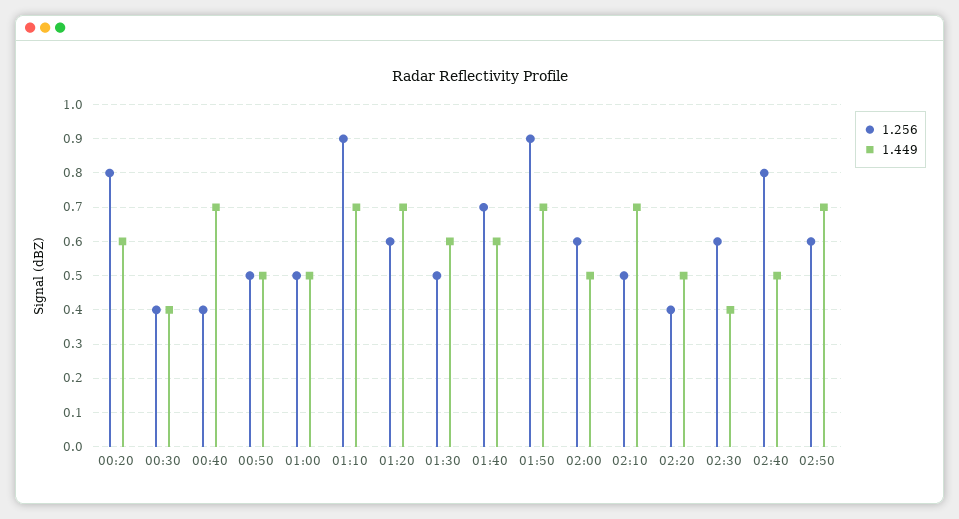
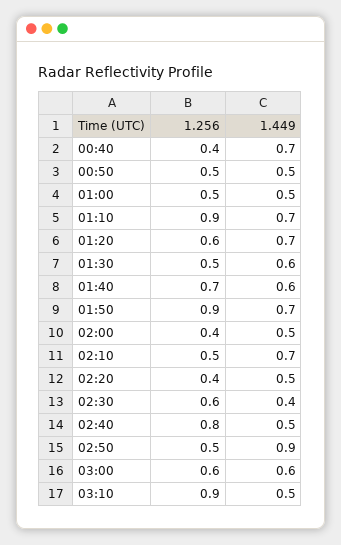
1.256, 00:20: 0.8 -> none
1.449, 00:20: 0.6 -> none
1.256, 00:30: 0.4 -> none
1.449, 00:30: 0.4 -> none
1.256, 02:00: 0.6 -> 0.4
1.256, 02:50: 0.6 -> 0.5
1.449, 02:50: 0.7 -> 0.9
1.256, 03:00: none -> 0.6
1.449, 03:00: none -> 0.6
1.256, 03:10: none -> 0.9
1.449, 03:10: none -> 0.5

